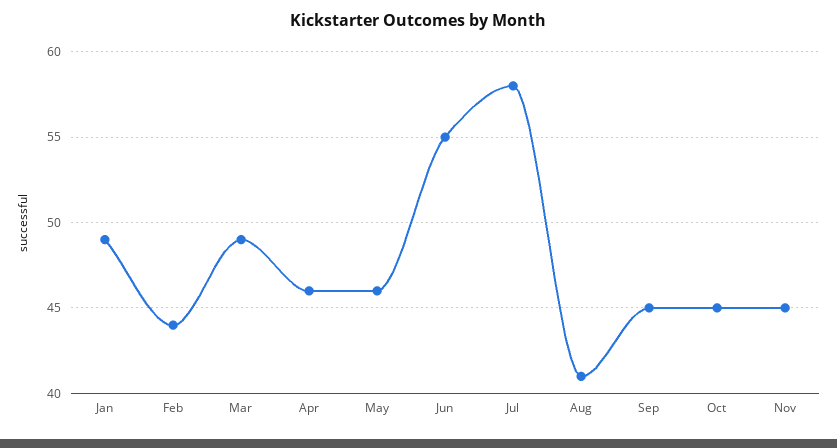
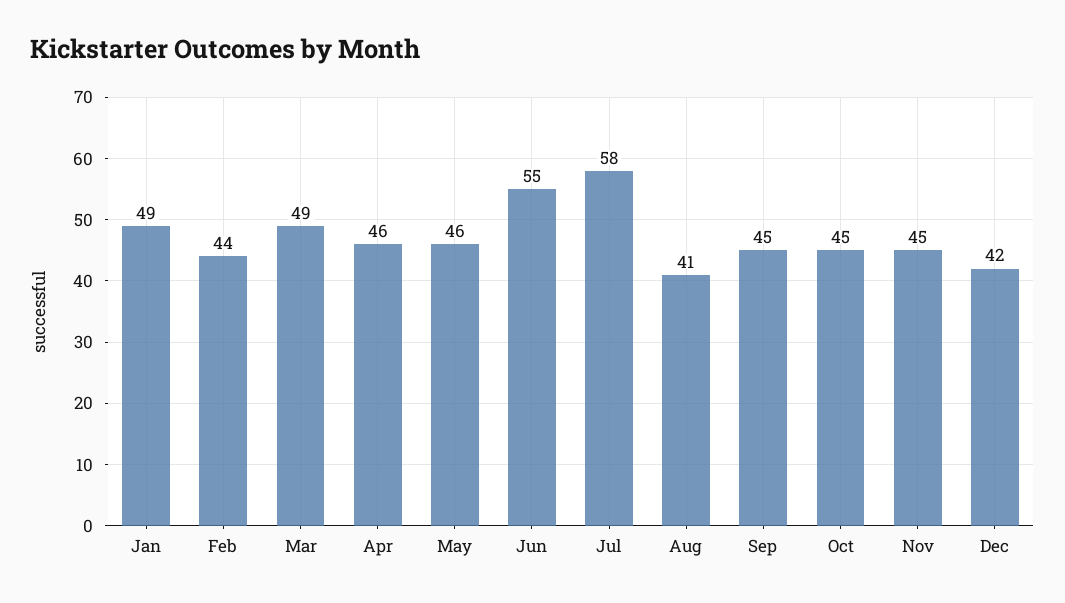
Dec: none -> 42

